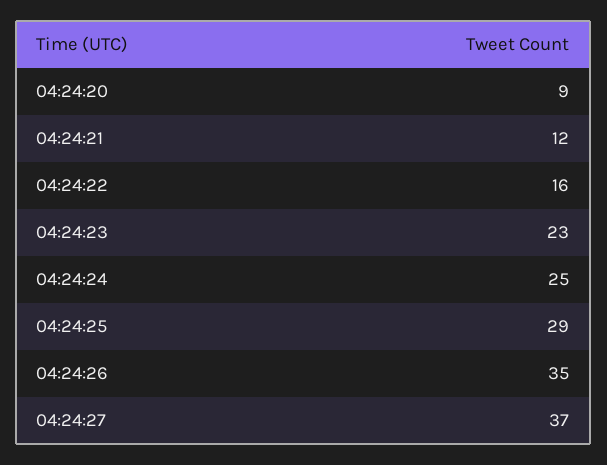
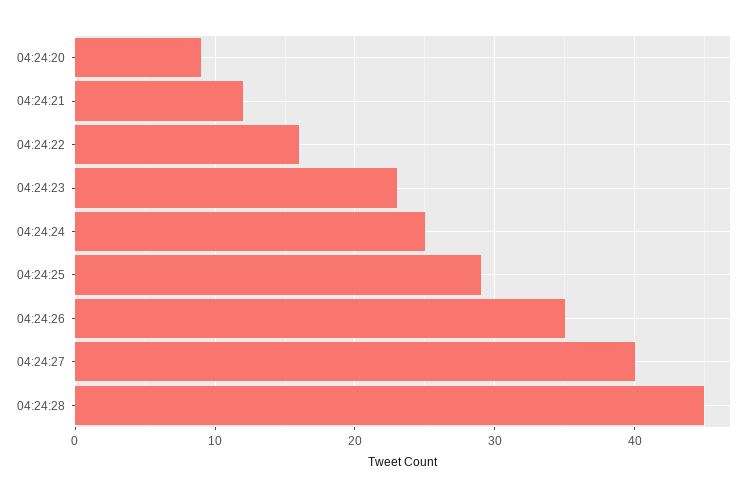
04:24:27: 37 -> 40
04:24:28: none -> 45

